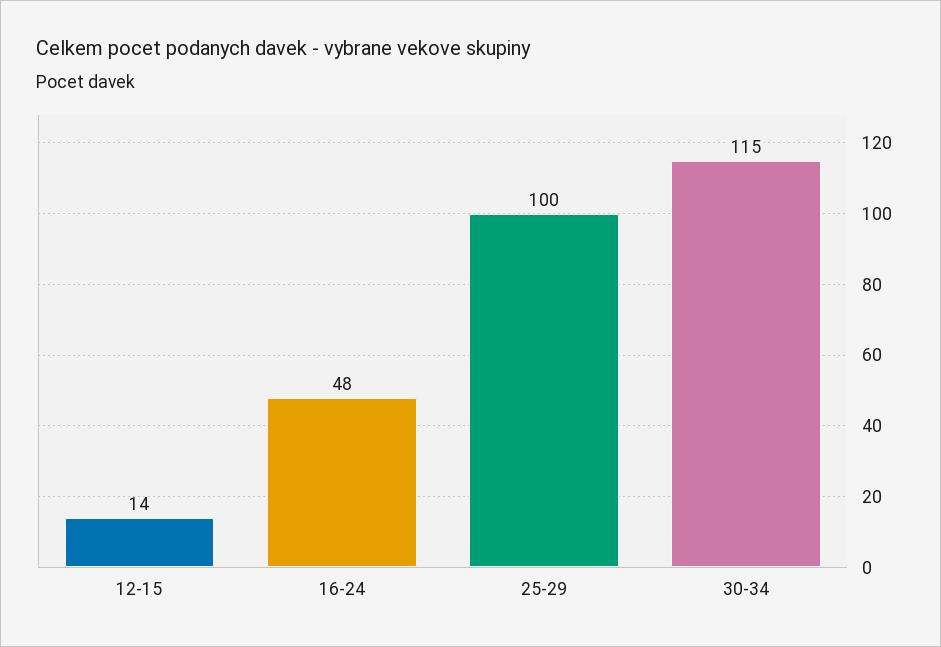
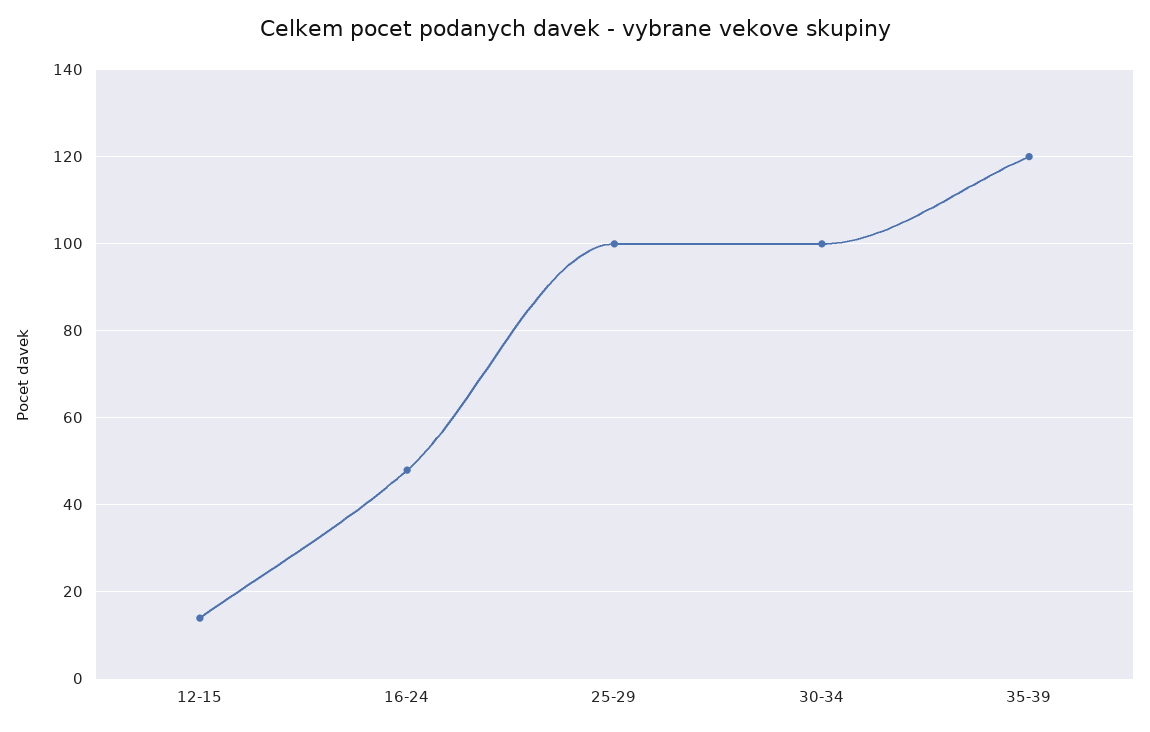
30-34: 115 -> 100
35-39: none -> 120

